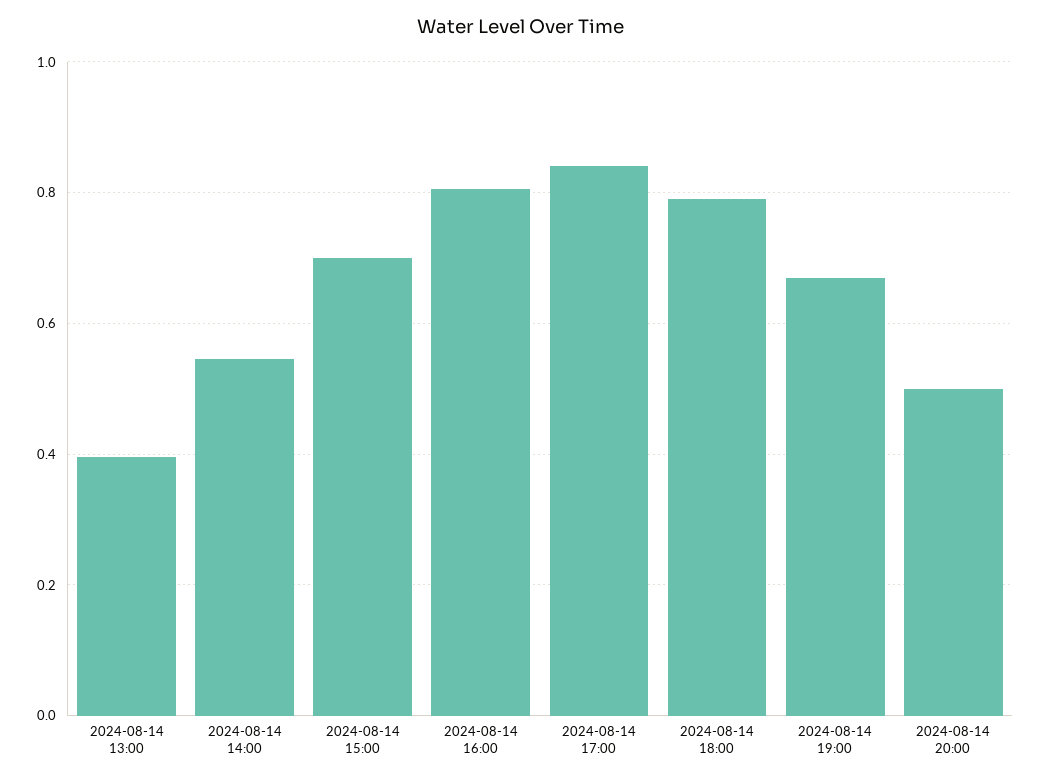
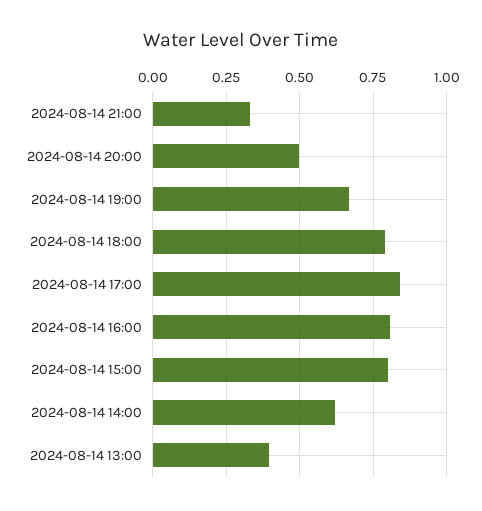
2024-08-14 14:00: 0.54 -> 0.625
2024-08-14 15:00: 0.7 -> 0.8
2024-08-14 21:00: none -> 0.325

